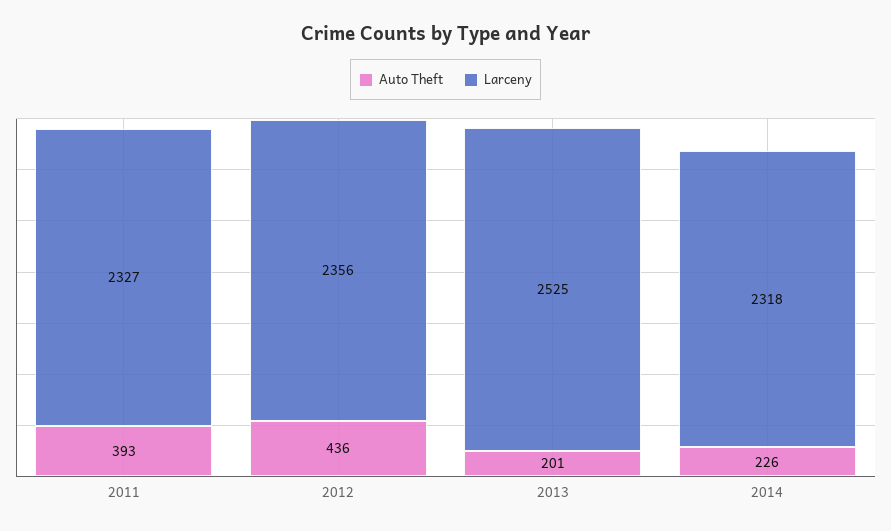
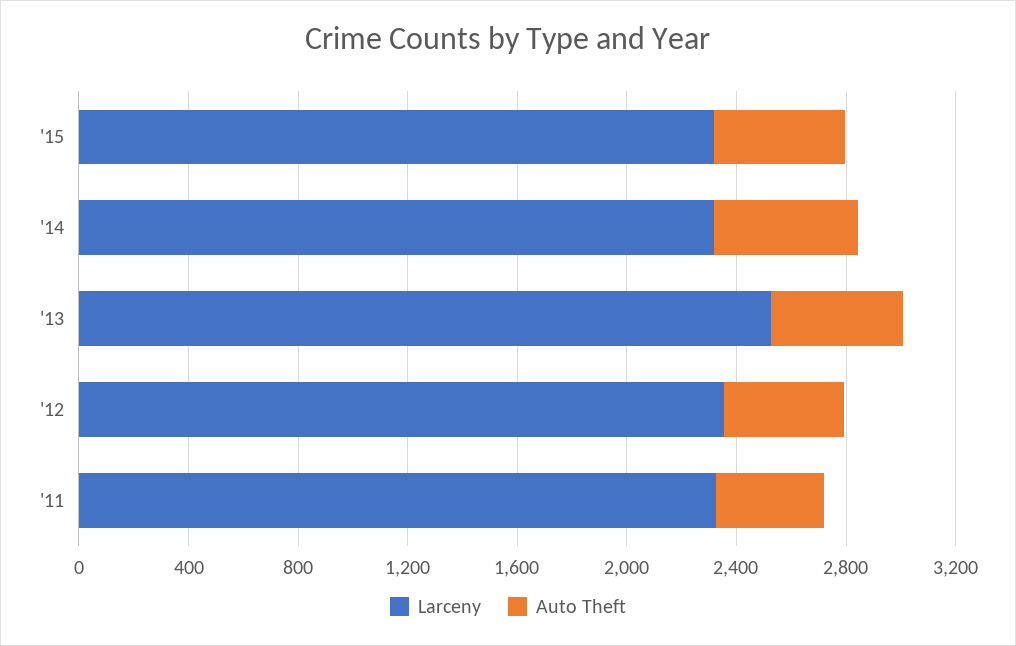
Auto Theft, 2013: 201 -> 500
Auto Theft, 2014: 226 -> 500
Larceny, '15: none -> 2300
Auto Theft, '15: none -> 500

